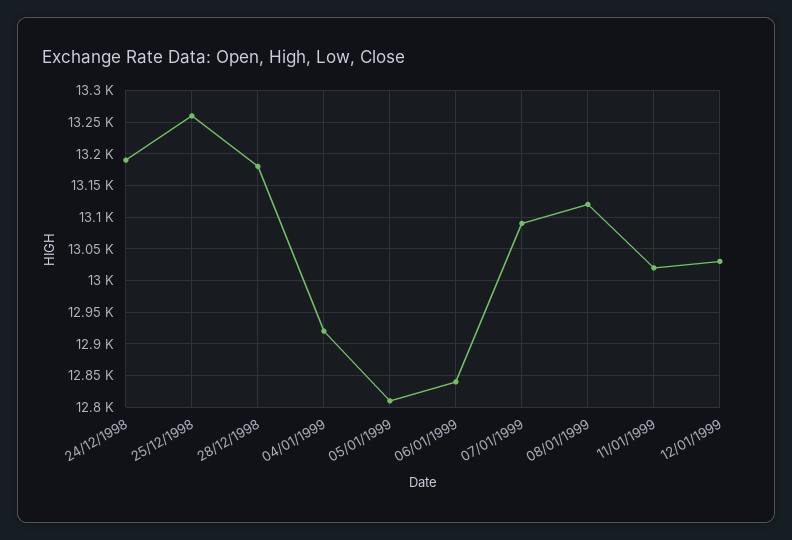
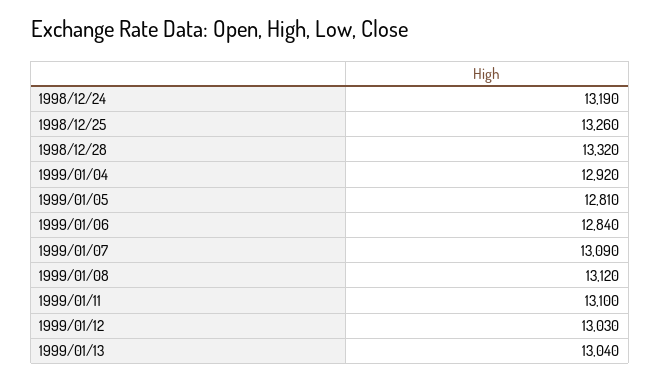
28/12/1998: 13180 -> 13320
11/01/1999: 13020 -> 13100
1999/01/13: none -> 13040

